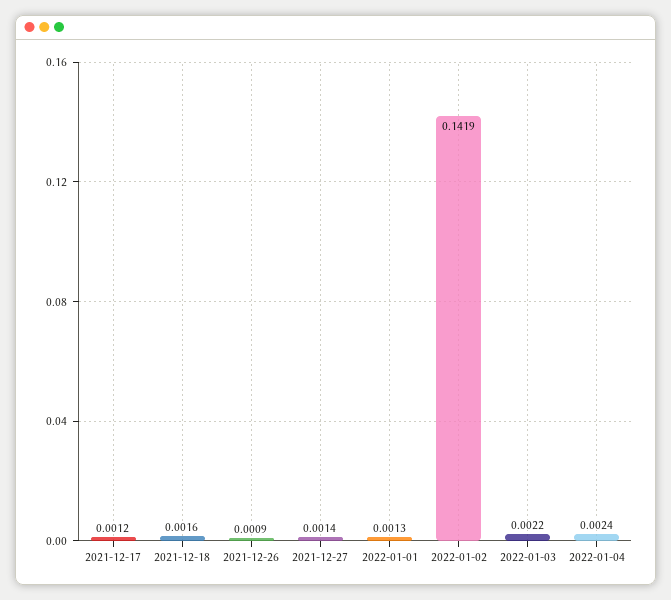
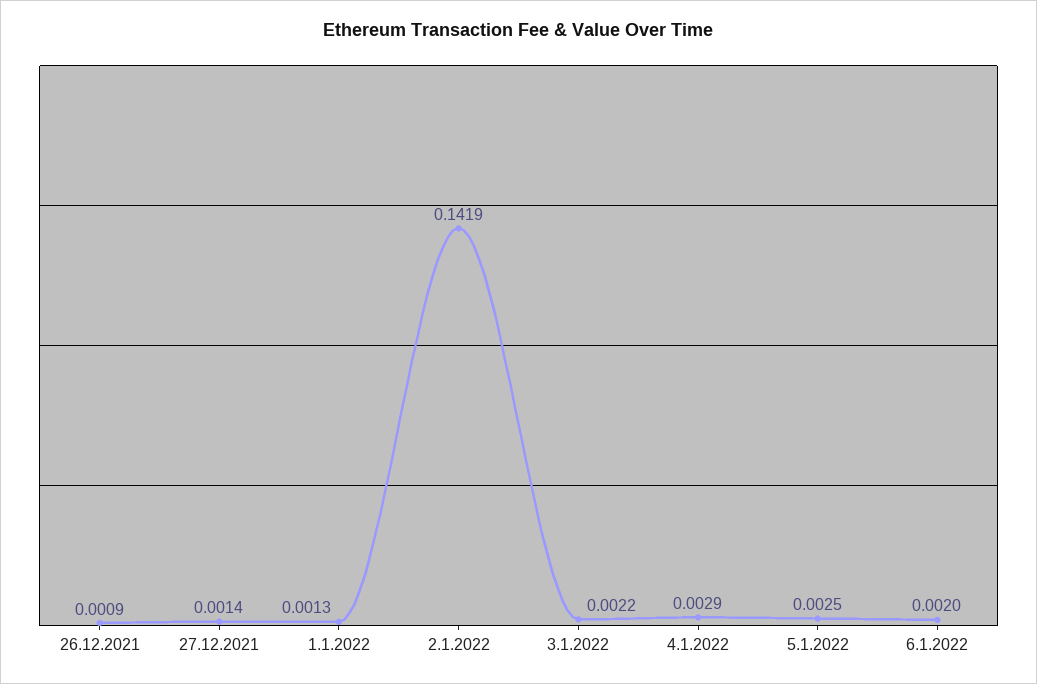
2021-12-17: 0.0012 -> none
2021-12-18: 0.0016 -> none
2022-01-04: 0.0024 -> 0.0029
5.1.2022: none -> 0.0025
6.1.2022: none -> 0.002

